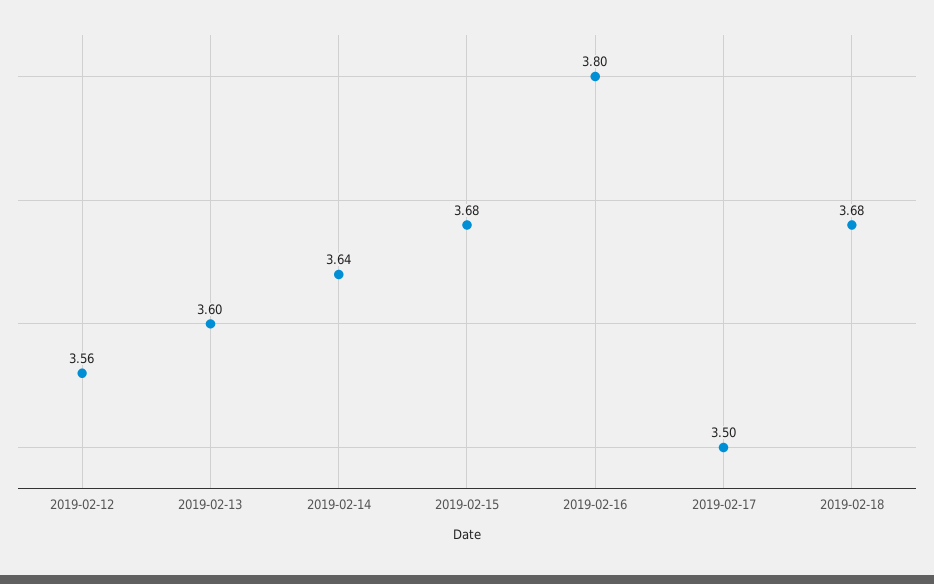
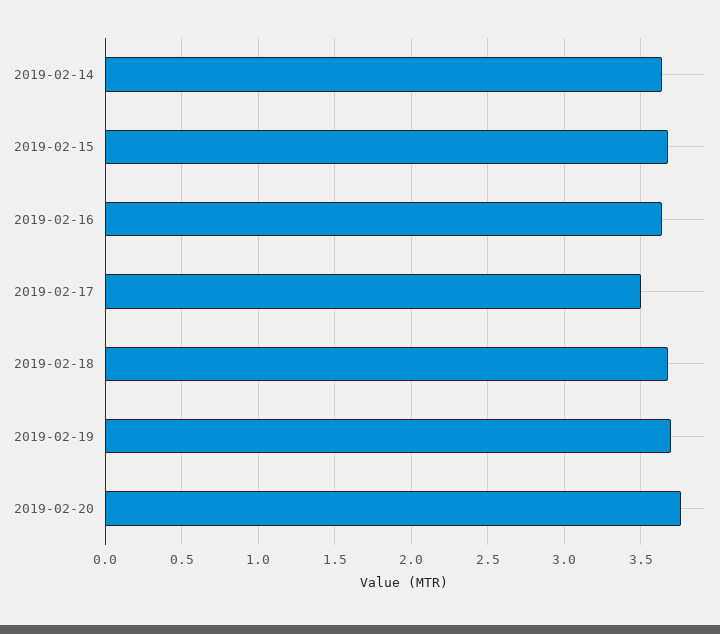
2019-02-12: 3.56 -> none
2019-02-13: 3.6 -> none
2019-02-16: 3.8 -> 3.65
2019-02-19: none -> 3.7
2019-02-20: none -> 3.75

